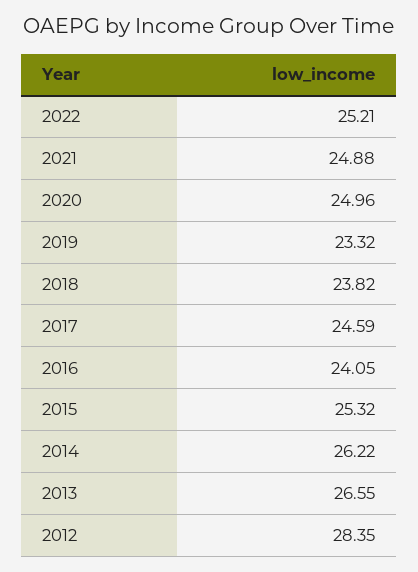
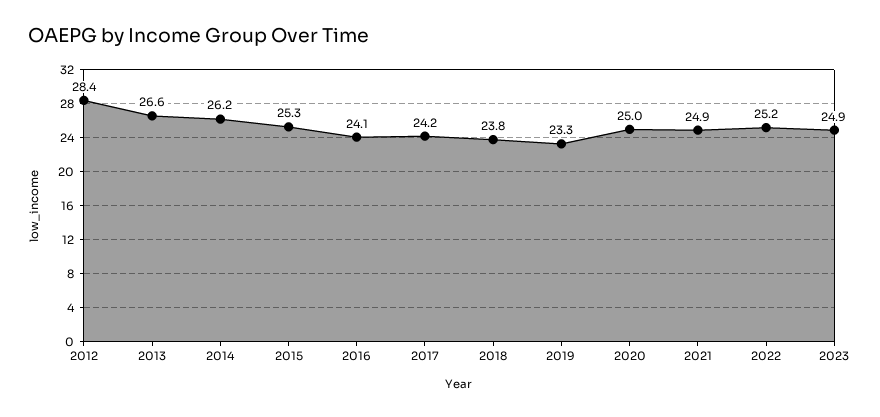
2017: 24.59 -> 24.2
2023: none -> 24.9

